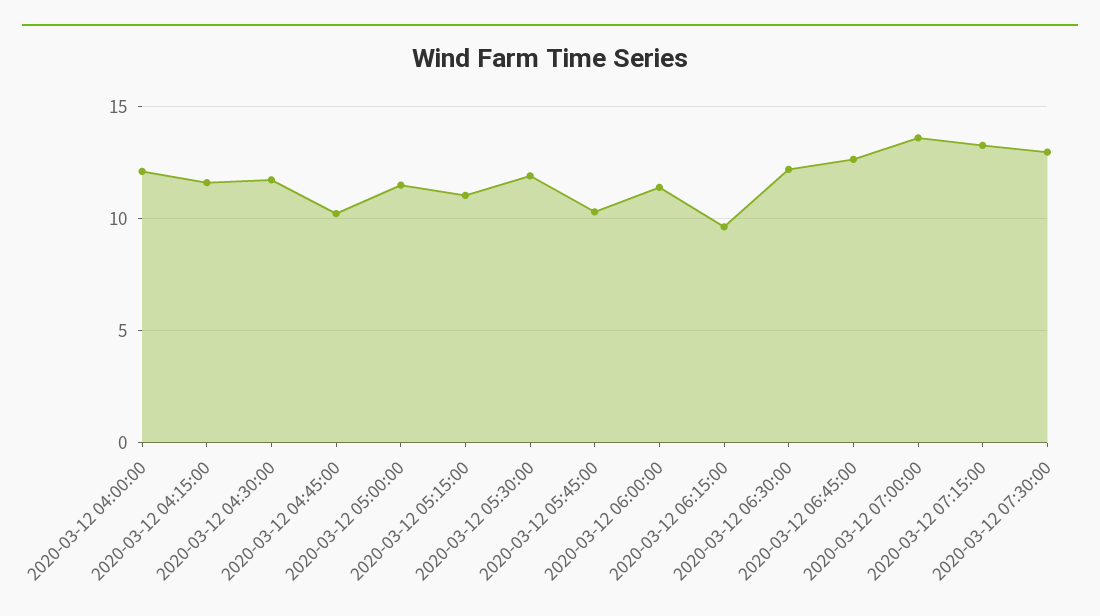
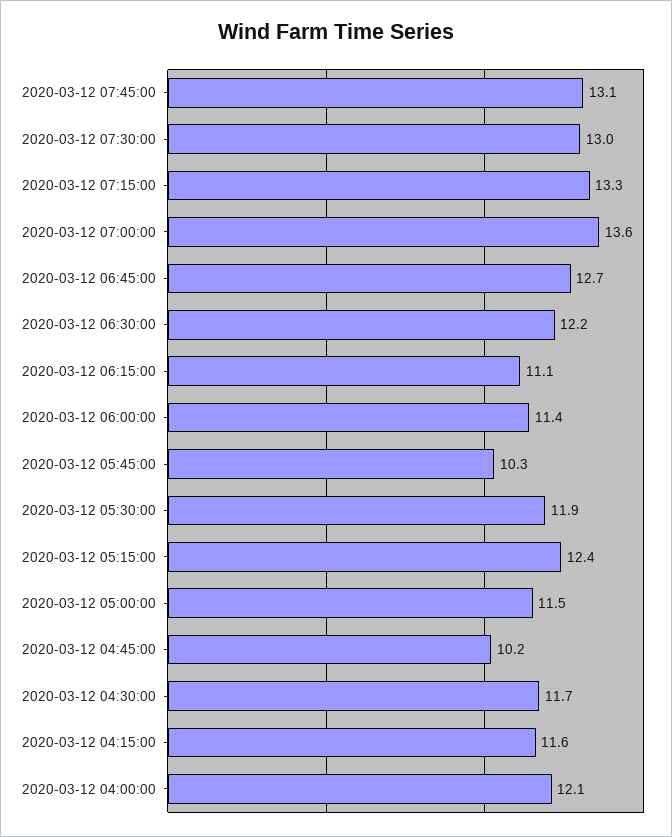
2020-03-12 05:15:00: 11 -> 12.4
2020-03-12 06:15:00: 9.5 -> 11.1
2020-03-12 07:45:00: none -> 13.1

